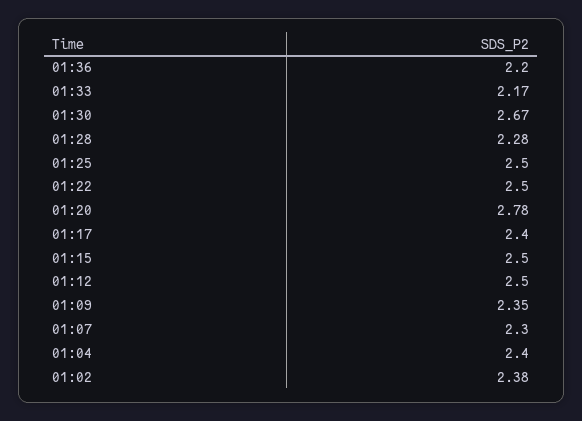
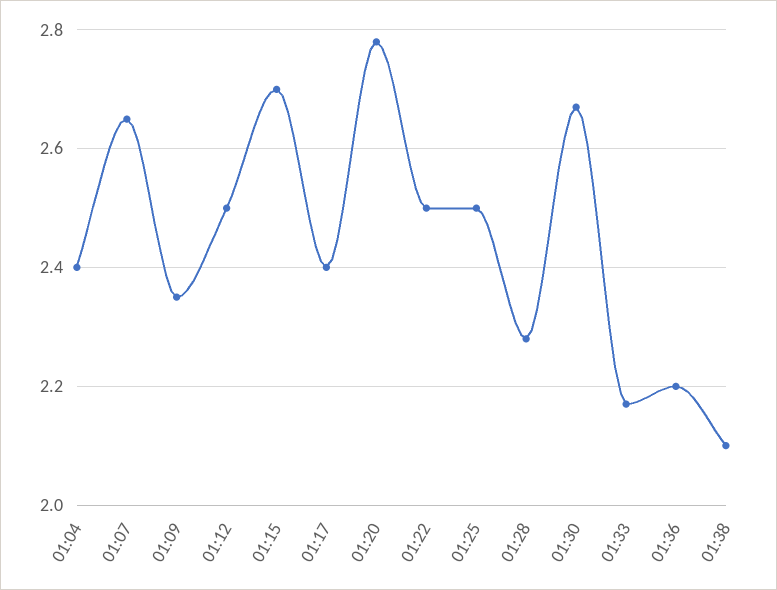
01:15: 2.5 -> 2.7
01:07: 2.3 -> 2.65
01:02: 2.38 -> none
01:38: none -> 2.1

